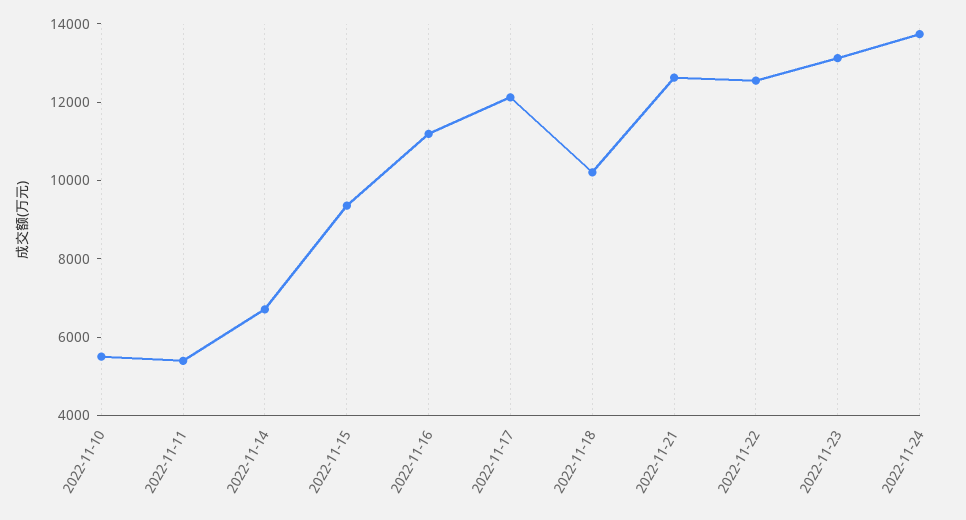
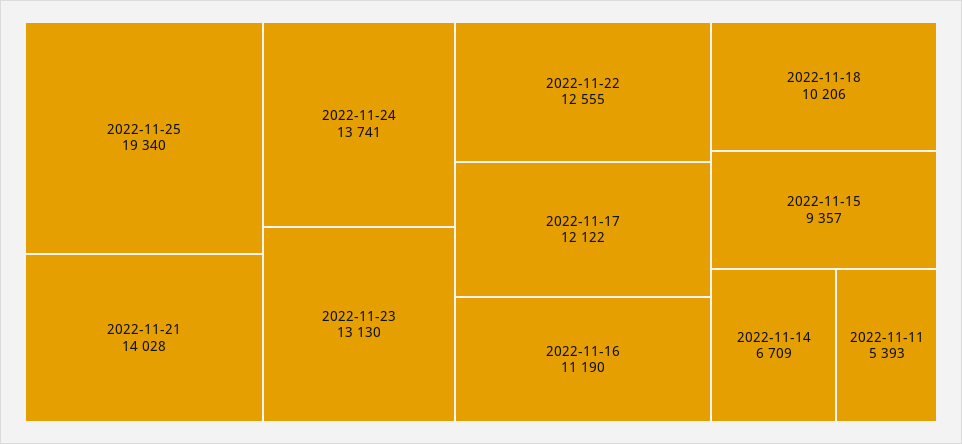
2022-11-10: 5500 -> none
2022-11-21: 12500 -> 14028
2022-11-25: none -> 19340

